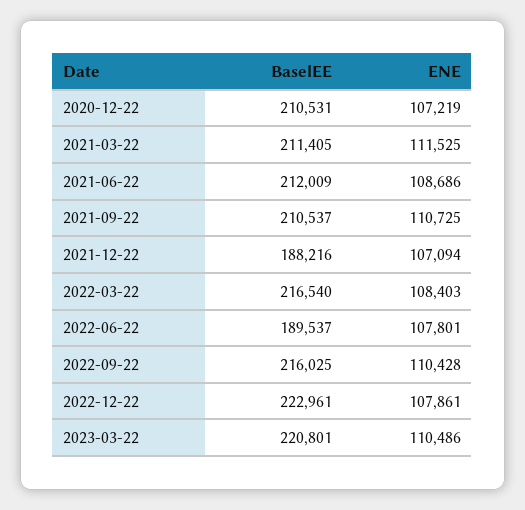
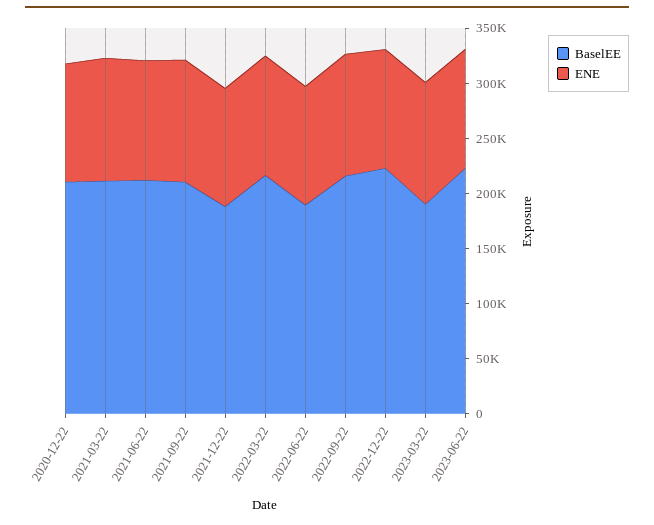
BaselEE, 2023-03-22: 220801 -> 190000
BaselEE, 2023-06-22: none -> 220000
ENE, 2023-06-22: none -> 110000

